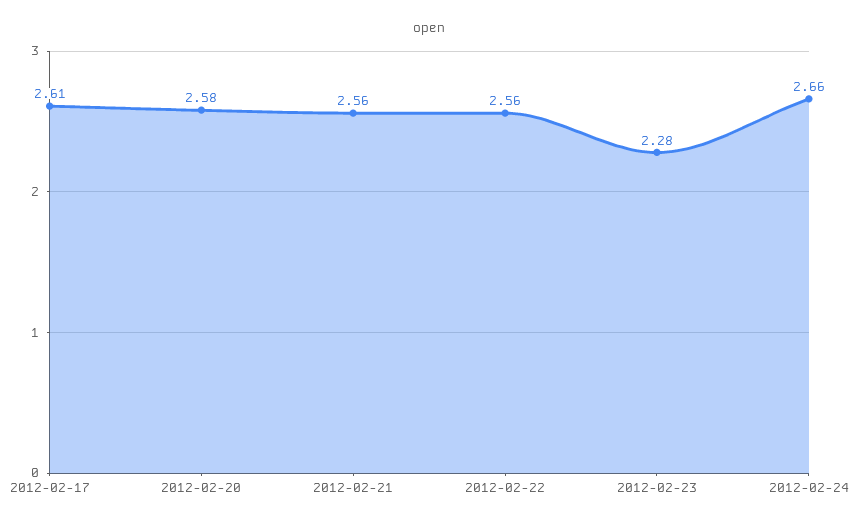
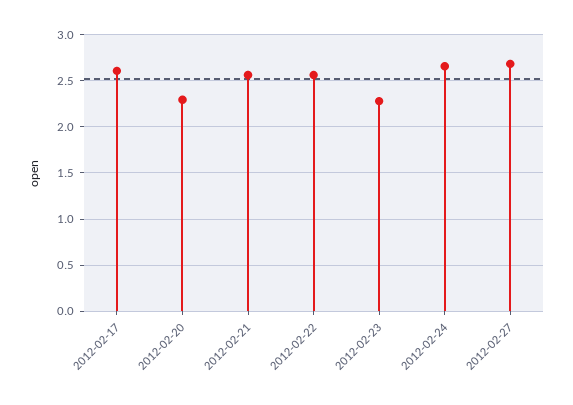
2012-02-20: 2.58 -> 2.3
2012-02-27: none -> 2.7

